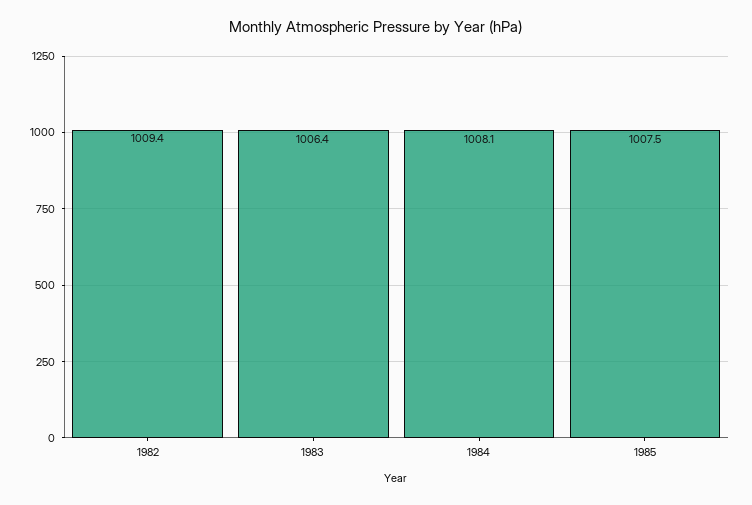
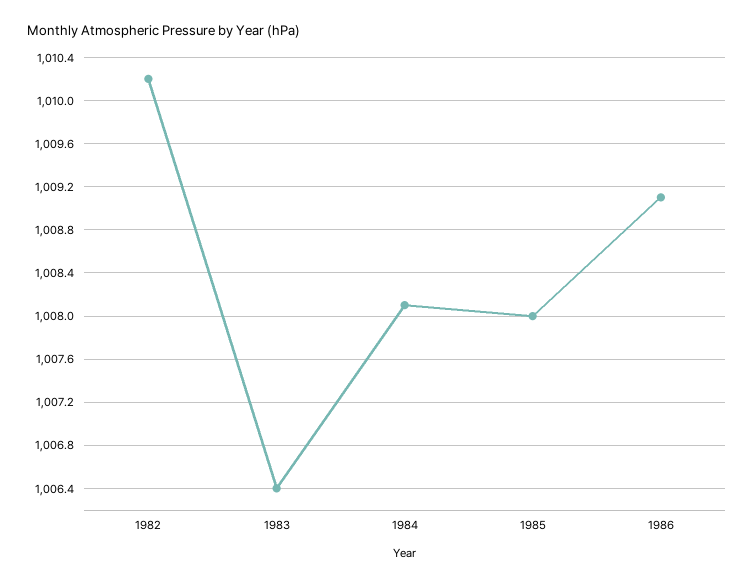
1982: 1009.4 -> 1010.2
1985: 1007.5 -> 1008
1986: none -> 1009.1

